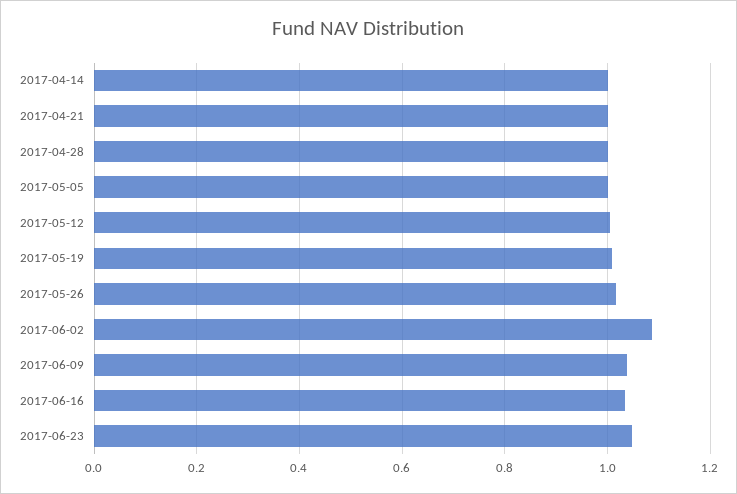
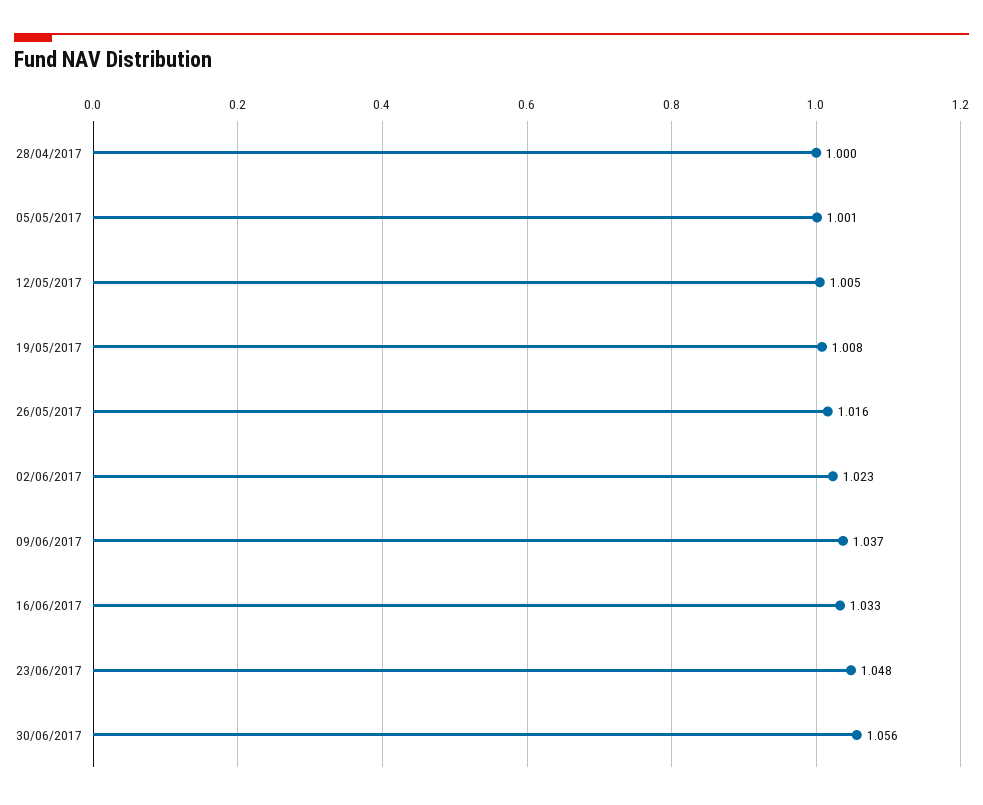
2017-04-14: 1 -> none
2017-04-21: 1 -> none
2017-06-02: 1.08 -> 1.023
30/06/2017: none -> 1.056

